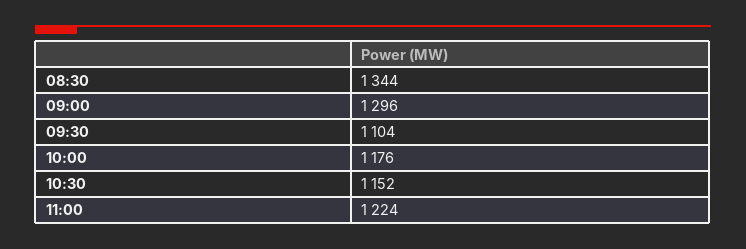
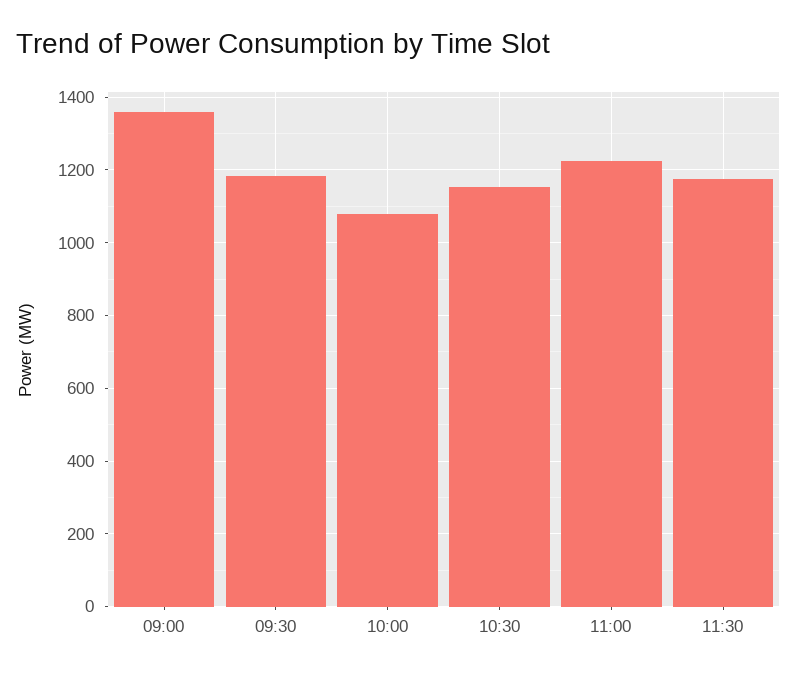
08:30: 1344 -> none
09:00: 1296 -> 1360
09:30: 1104 -> 1180
10:00: 1176 -> 1080
11:30: none -> 1180

